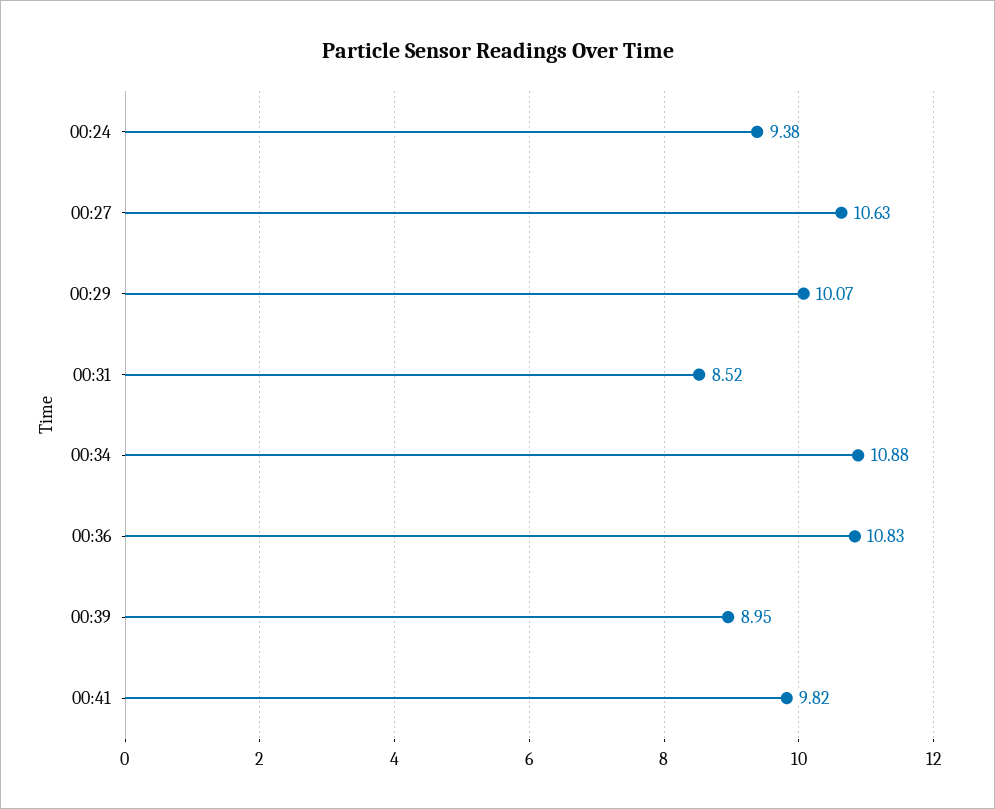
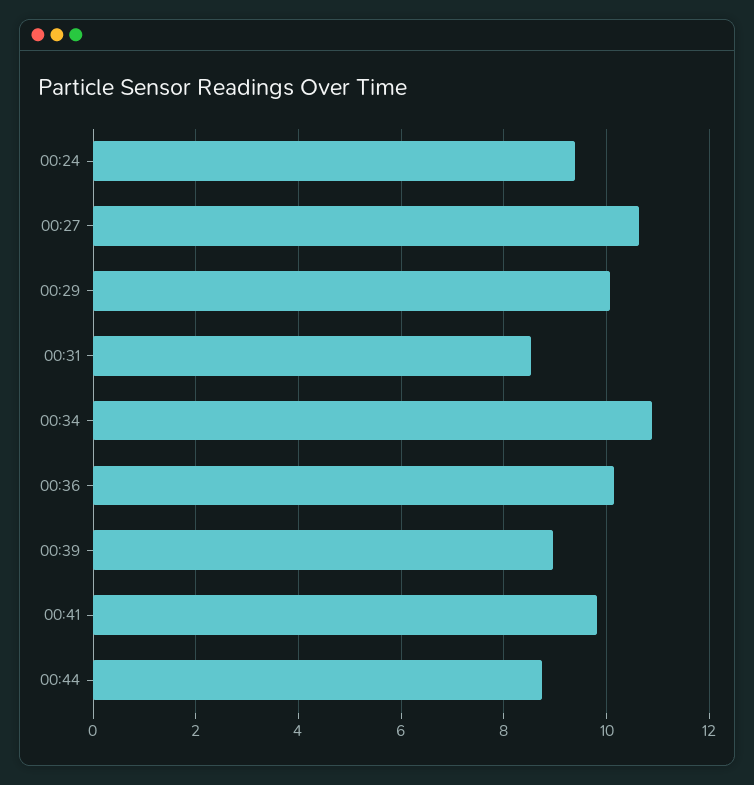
00:36: 10.83 -> 10.2
00:44: none -> 8.8

